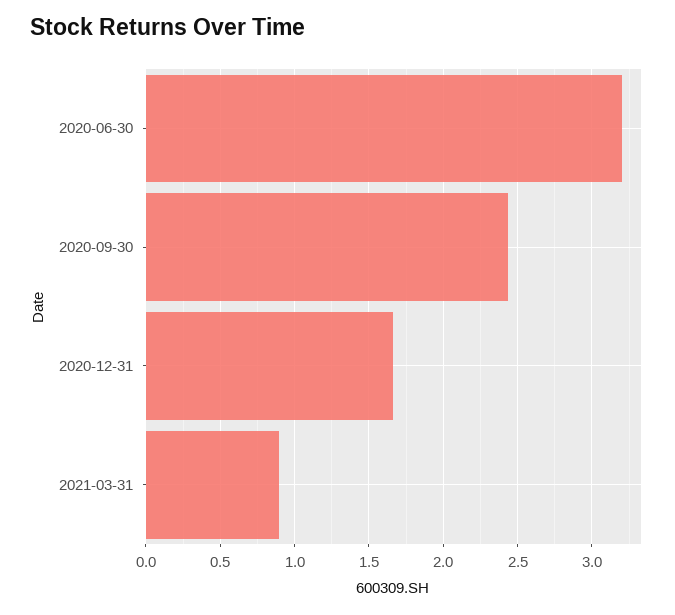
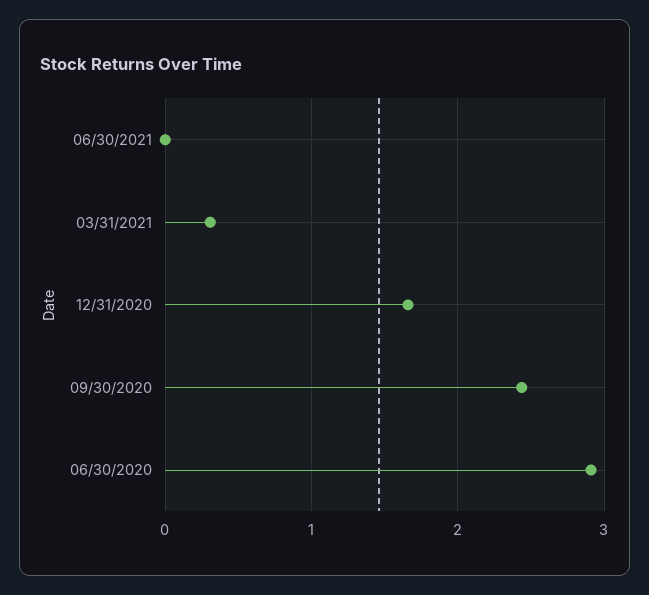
2020-06-30: 3.2 -> 2.9
2021-03-31: 0.9 -> 0.3
06/30/2021: none -> 0

